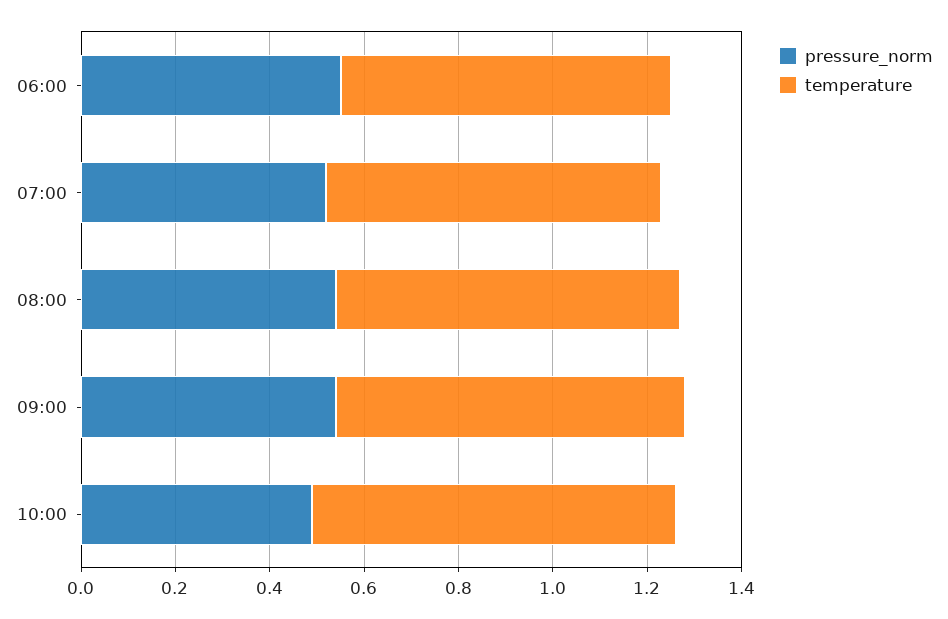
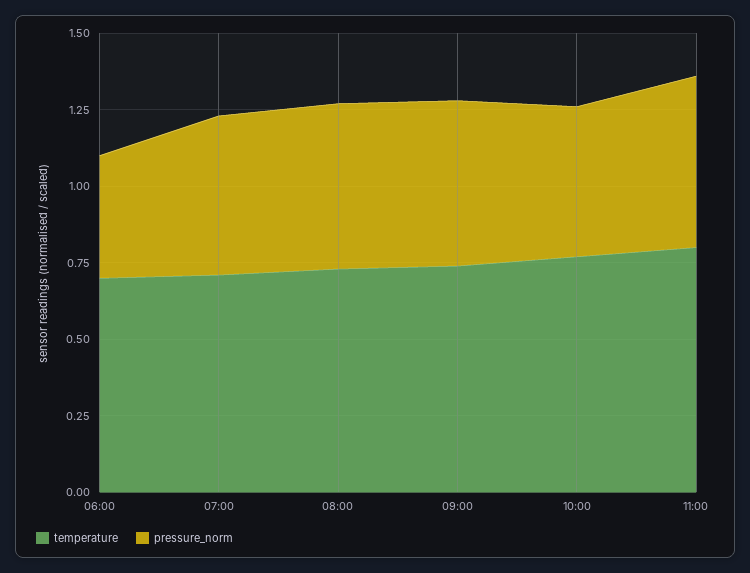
pressure_norm, 06:00: 0.55 -> 0.4
temperature, 11:00: none -> 0.8
pressure_norm, 11:00: none -> 0.55

